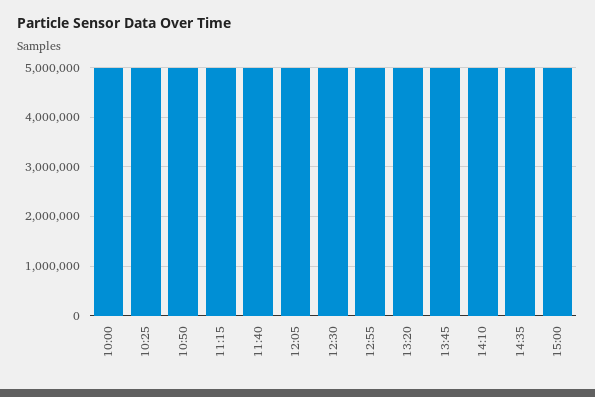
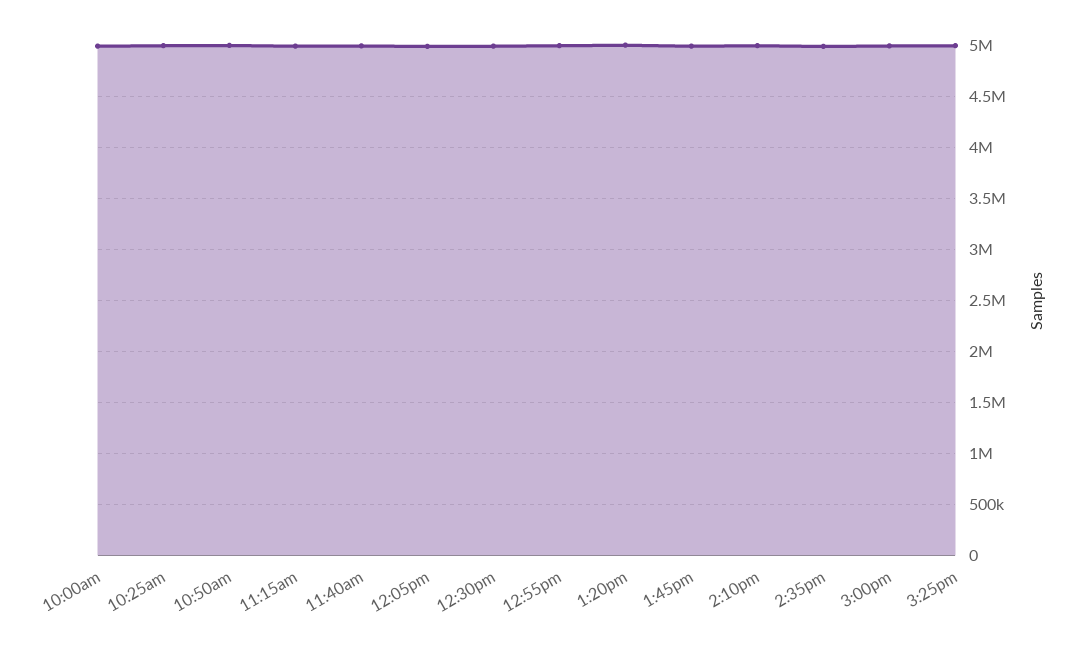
3:25pm: none -> 5000000

